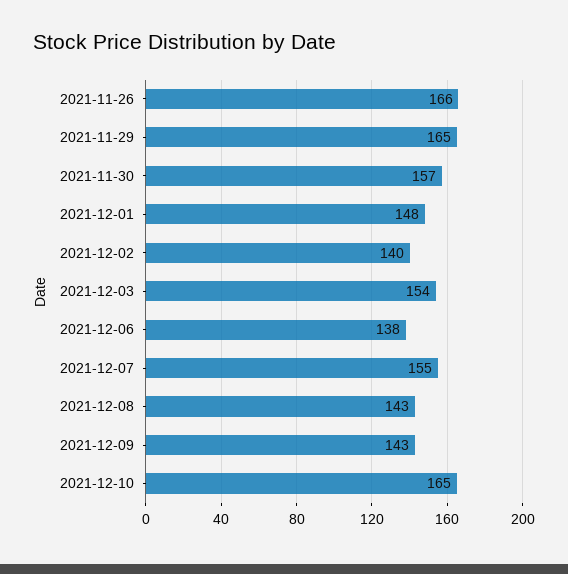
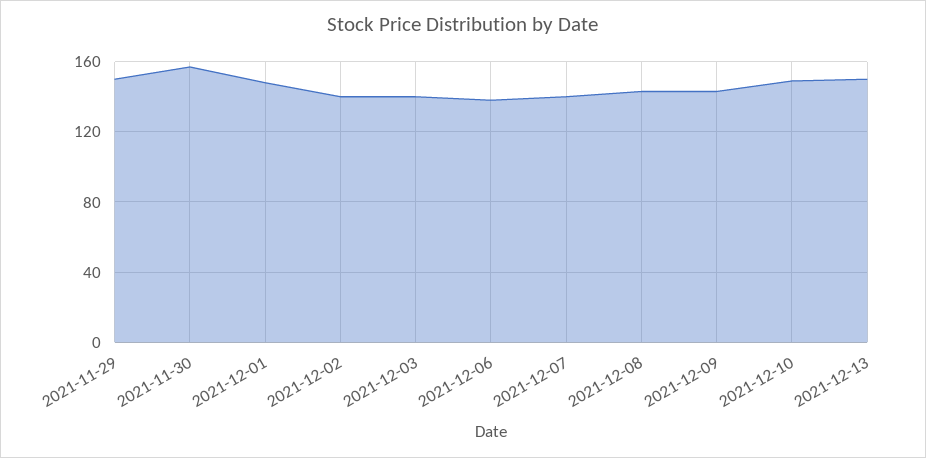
2021-11-26: 166 -> none
2021-11-29: 165 -> 150
2021-12-03: 154 -> 140
2021-12-07: 155 -> 140
2021-12-10: 165 -> 150
2021-12-13: none -> 150

